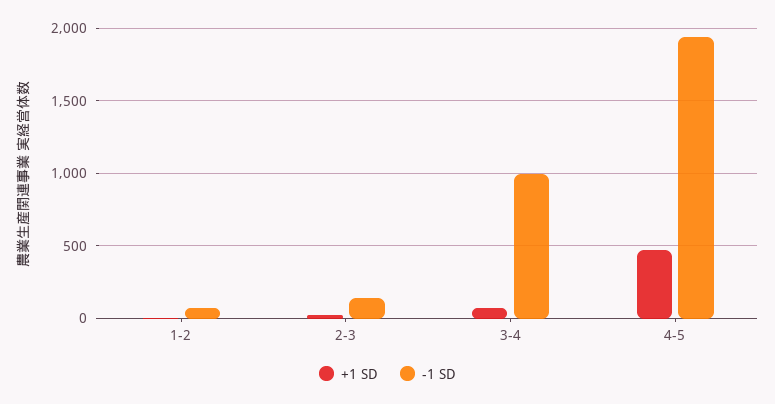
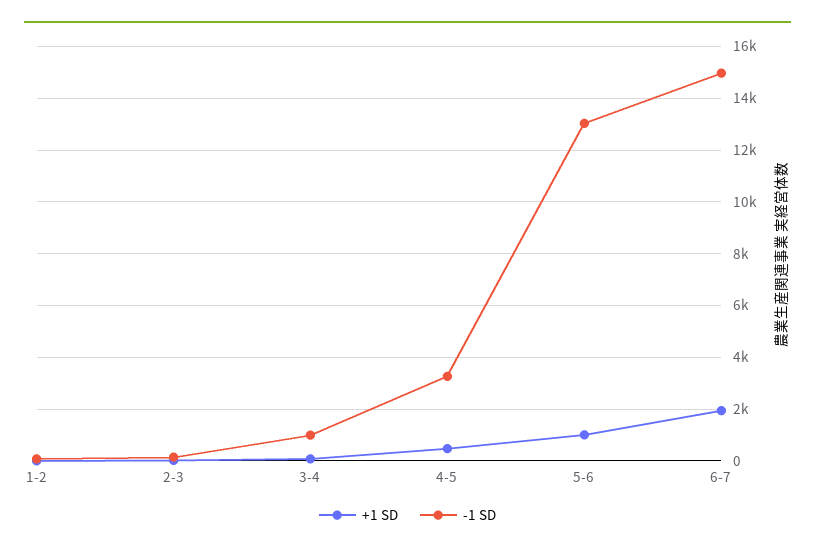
-1 SD, 4-5: 1950 -> 3250
+1 SD, 5-6: none -> 1000
-1 SD, 5-6: none -> 13000
+1 SD, 6-7: none -> 2000
-1 SD, 6-7: none -> 15000

